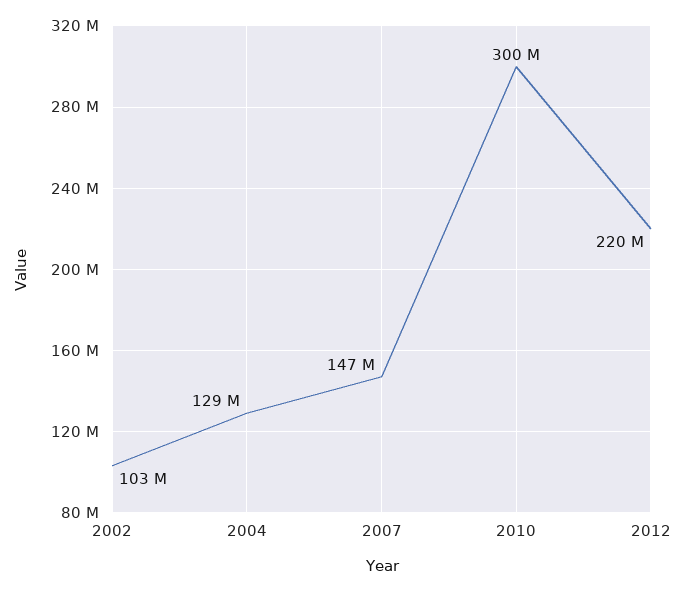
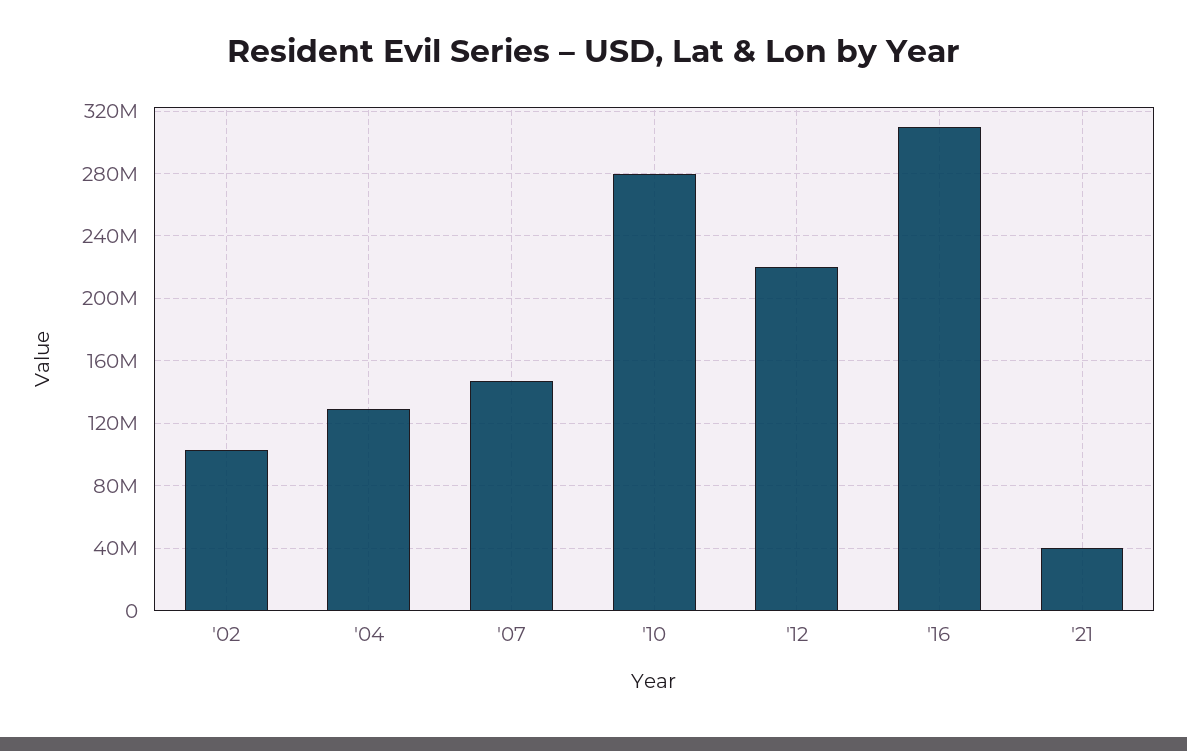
2010: 300000000 -> 280000000
'16: none -> 310000000
'21: none -> 40000000

